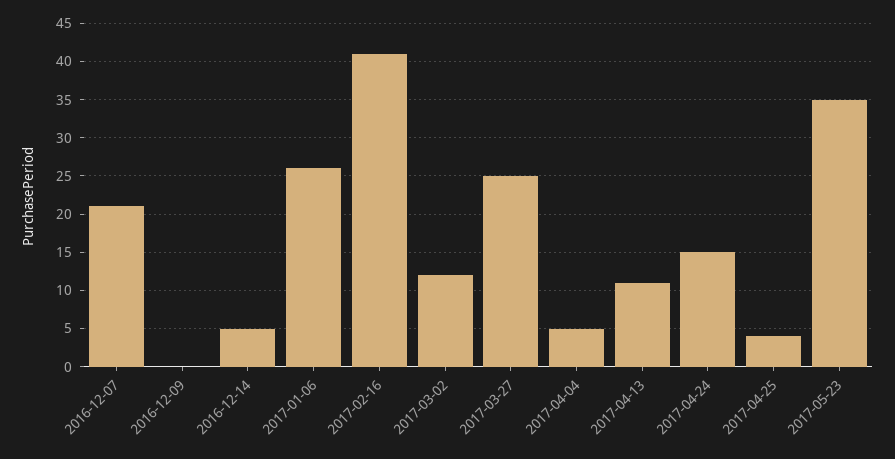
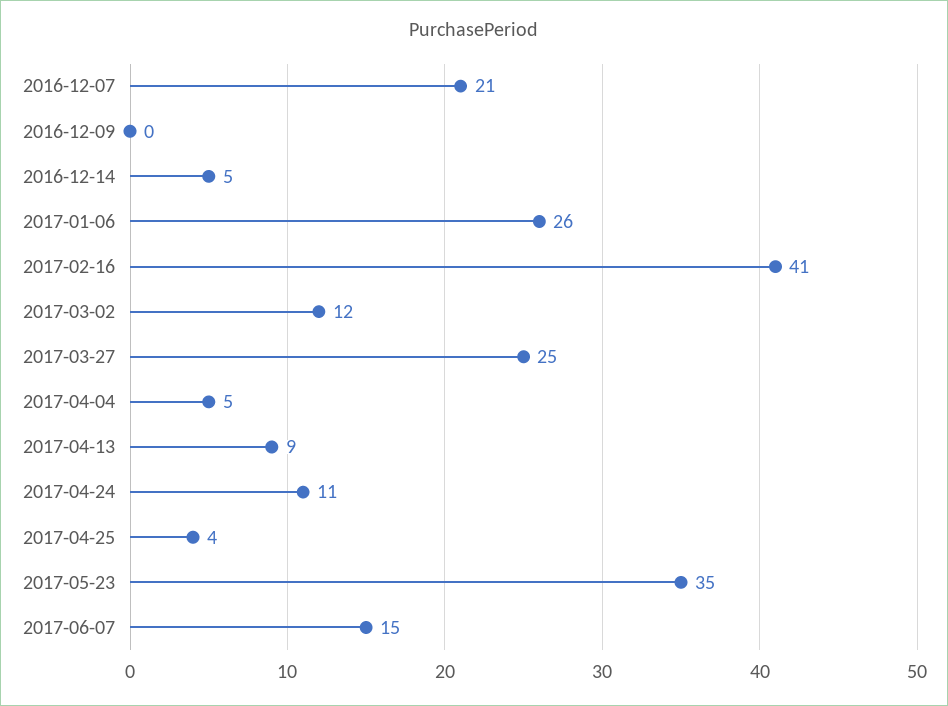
2017-04-13: 11 -> 9
2017-04-24: 15 -> 11
2017-06-07: none -> 15

